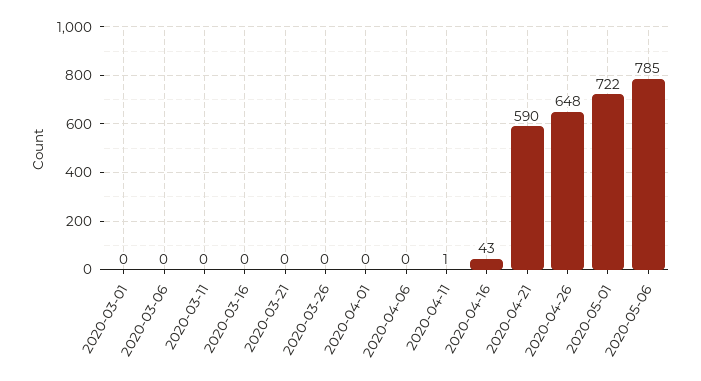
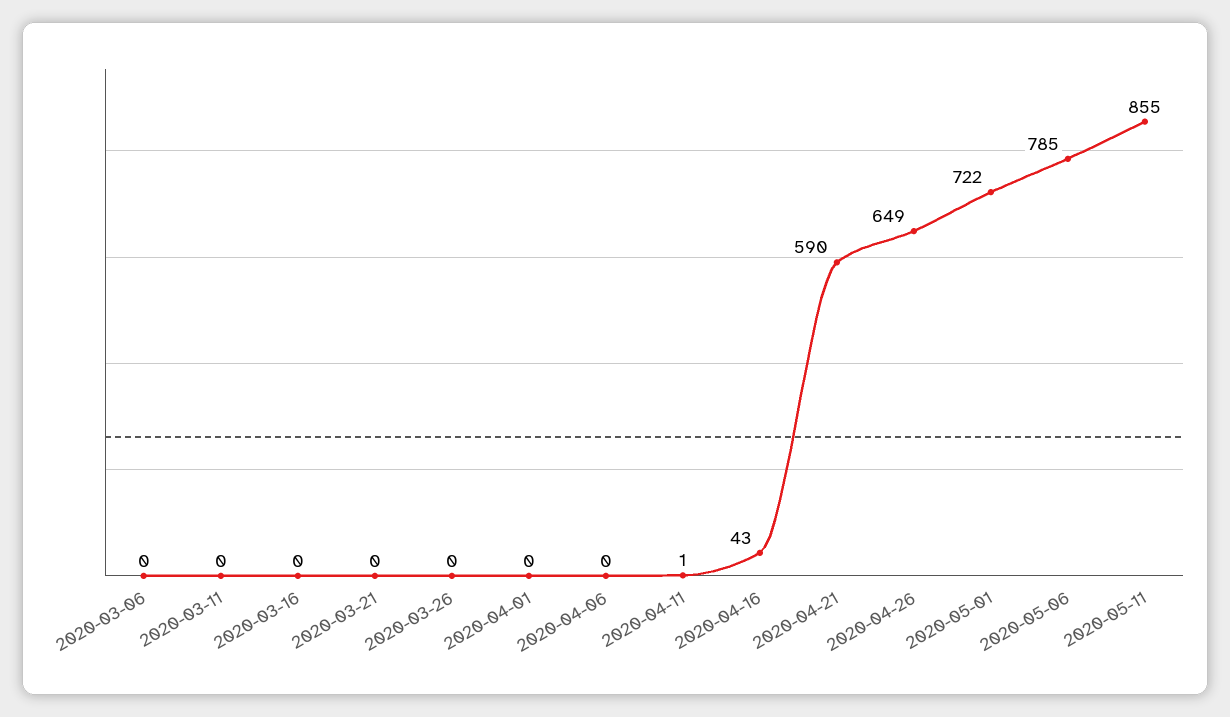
2020-03-01: 0 -> none
2020-04-26: 648 -> 649
2020-05-11: none -> 855

